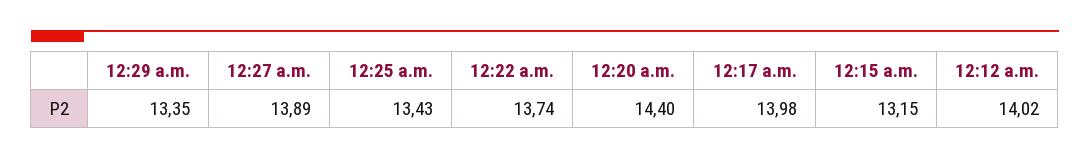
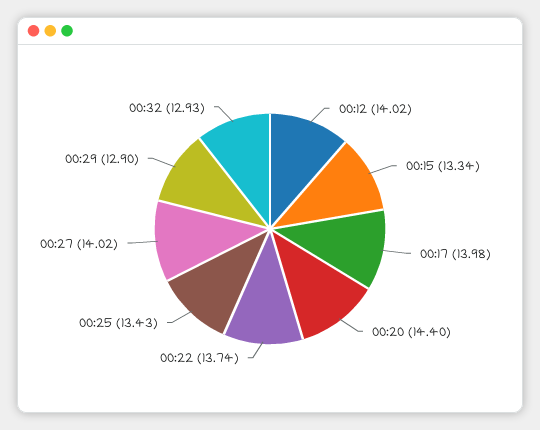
12:29 a.m.: 13.35 -> 12.9
12:27 a.m.: 13.89 -> 14.02
12:15 a.m.: 13.15 -> 13.34
00:32: none -> 12.93

